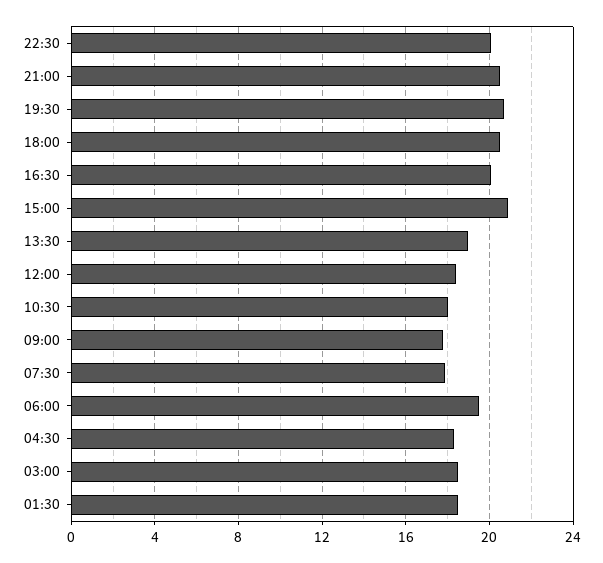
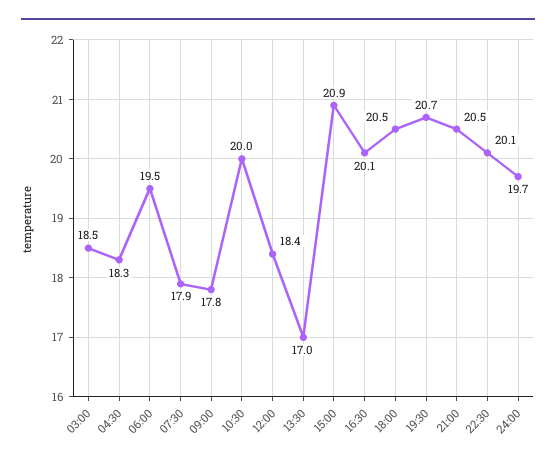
13:30: 19 -> 17
10:30: 18 -> 20
01:30: 18.5 -> none
24:00: none -> 19.7

